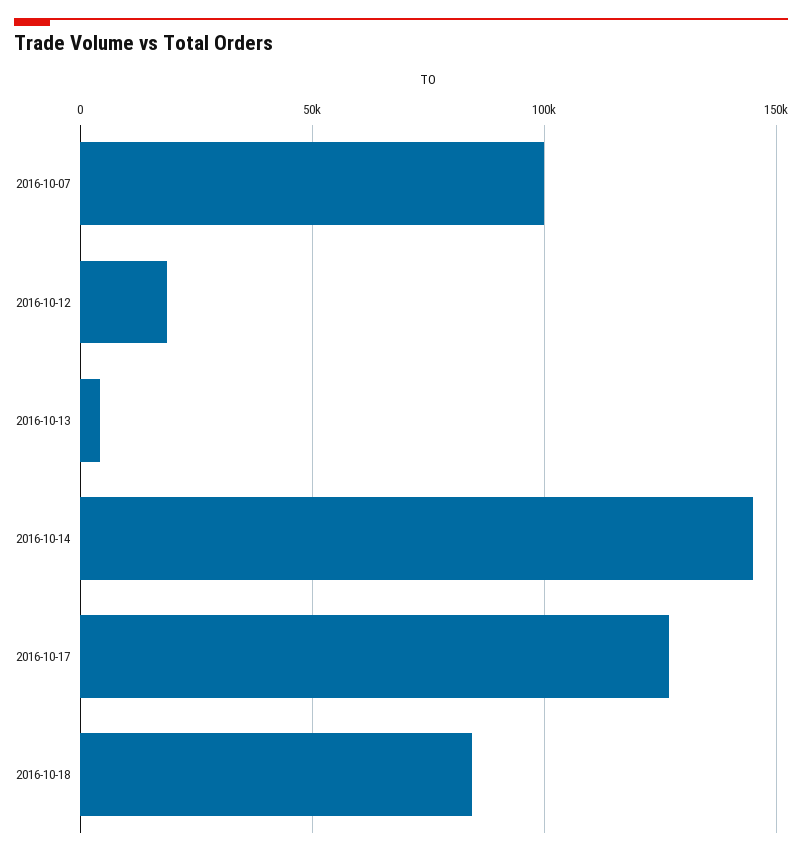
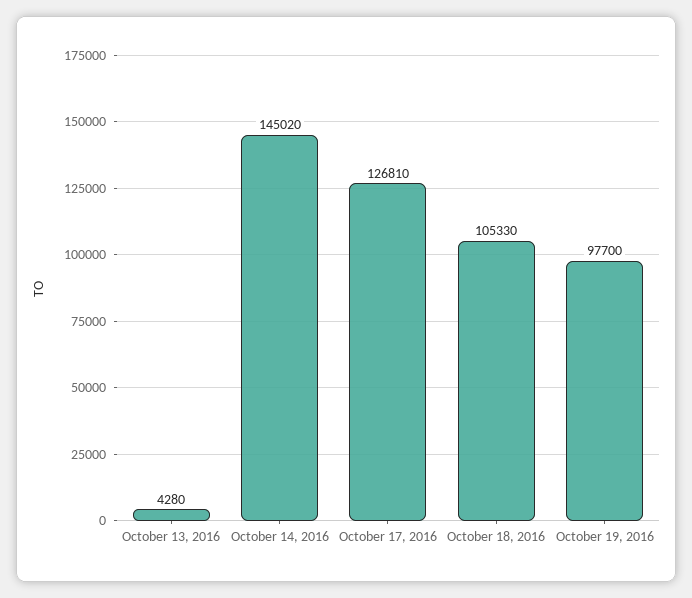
2016-10-07: 100000 -> none
2016-10-12: 20000 -> none
2016-10-18: 85000 -> 105330
October 19, 2016: none -> 97700

